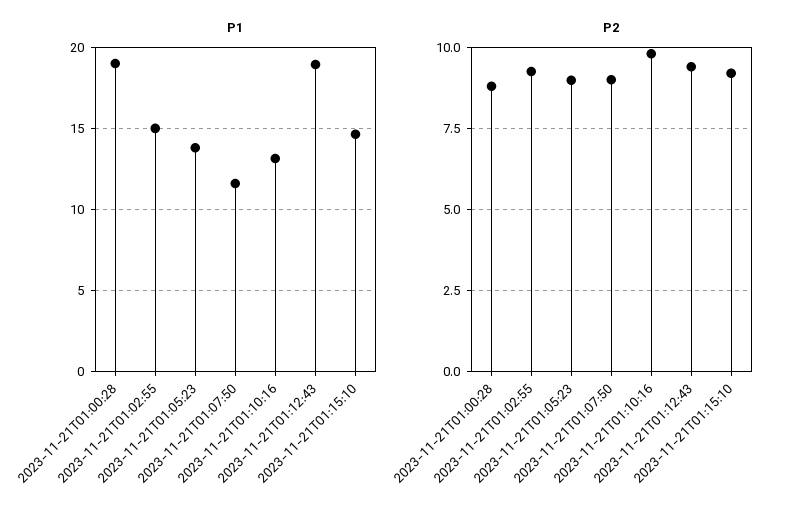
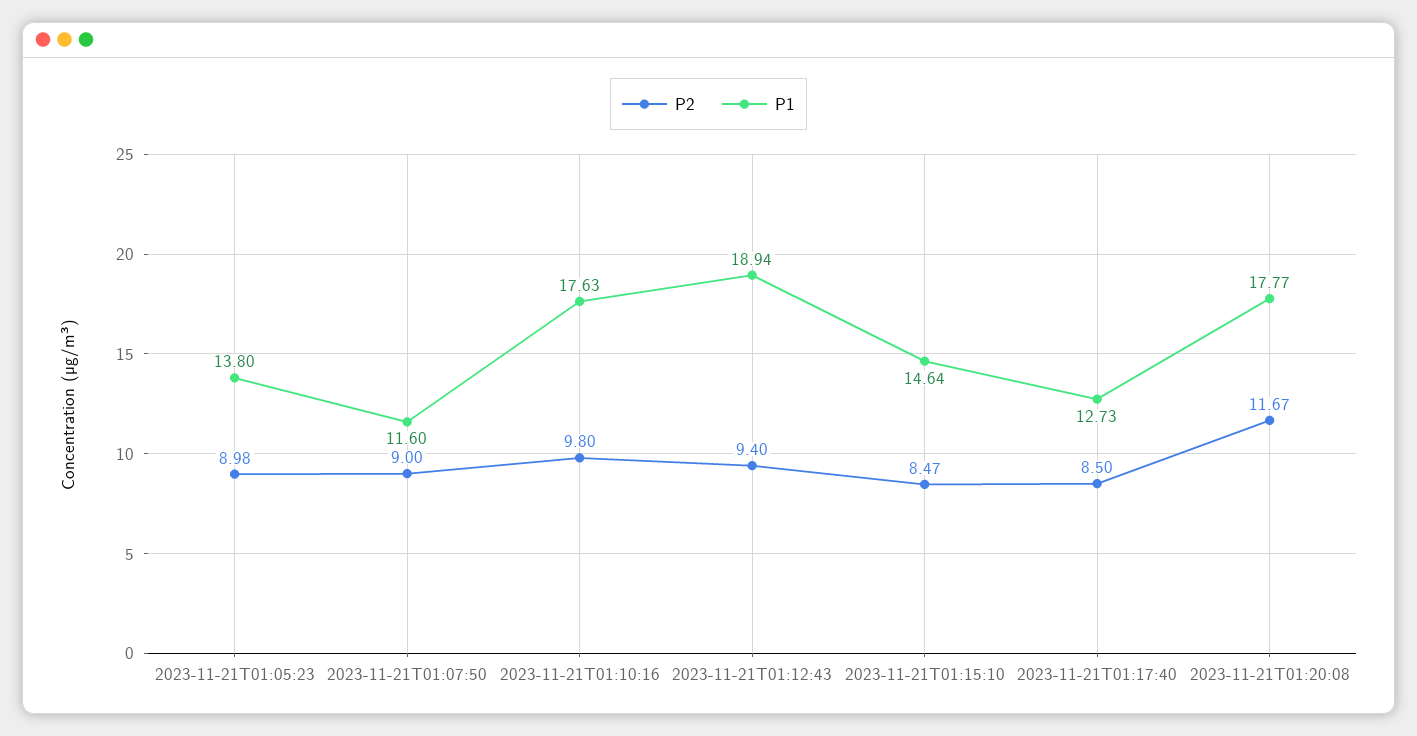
P1, 2023-11-21T01:00:28: 19 -> none
P1, 2023-11-21T01:02:55: 15 -> none
P1, 2023-11-21T01:10:16: 13 -> 17.63
P2, 2023-11-21T01:00:28: 8.75 -> none
P2, 2023-11-21T01:02:55: 9.25 -> none
P2, 2023-11-21T01:15:10: 9.25 -> 8.47
P2, 2023-11-21T01:17:40: none -> 8.5
P1, 2023-11-21T01:17:40: none -> 12.73
P2, 2023-11-21T01:20:08: none -> 11.67
P1, 2023-11-21T01:20:08: none -> 17.77

